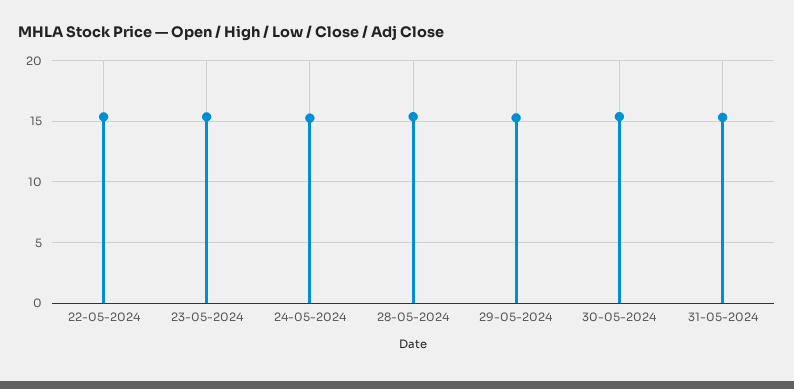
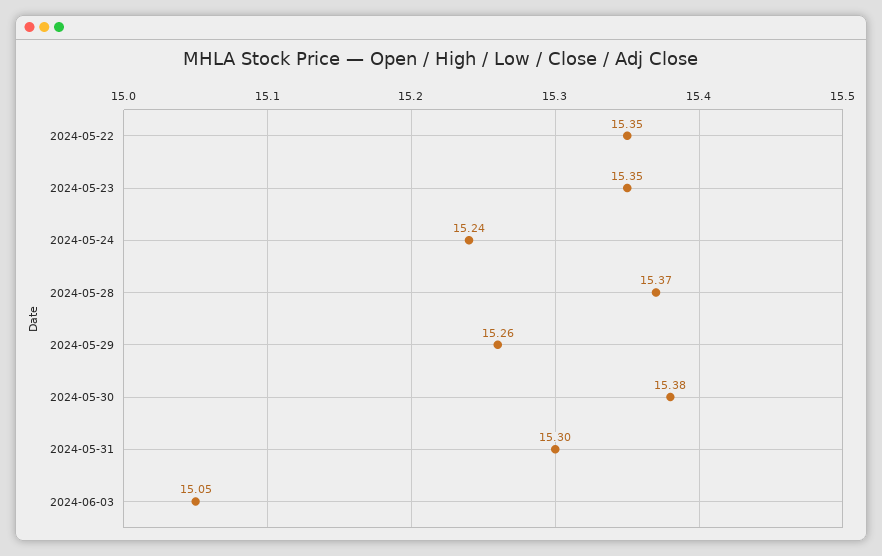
2024-06-03: none -> 15.05

